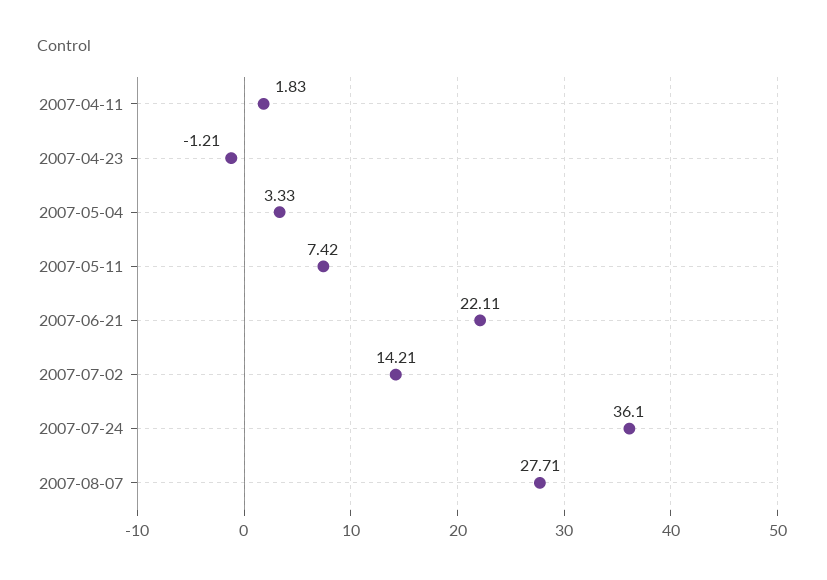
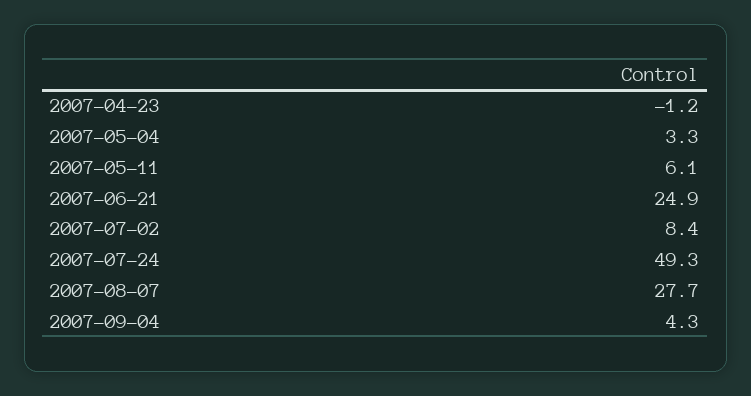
2007-04-11: 1.83 -> none
2007-05-11: 7.42 -> 6.1
2007-06-21: 22.11 -> 24.9
2007-07-02: 14.21 -> 8.4
2007-07-24: 36.1 -> 49.3
2007-09-04: none -> 4.3

